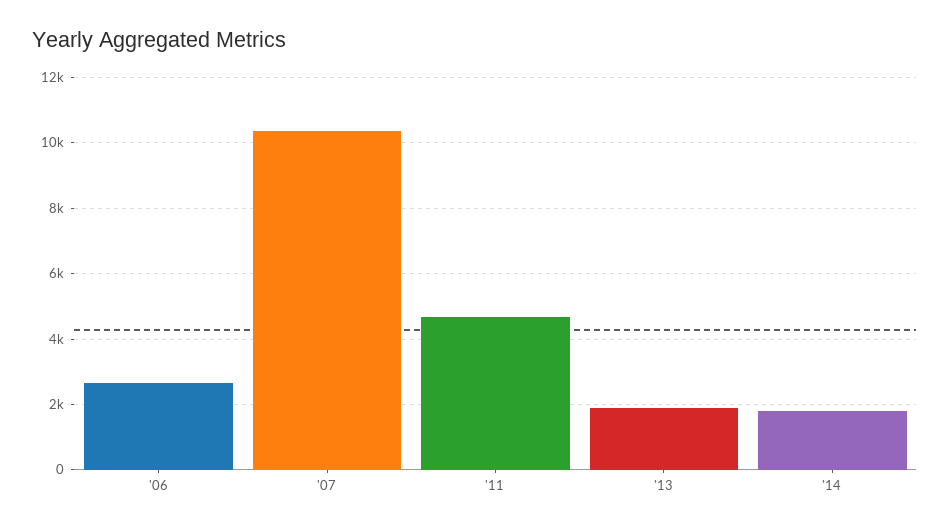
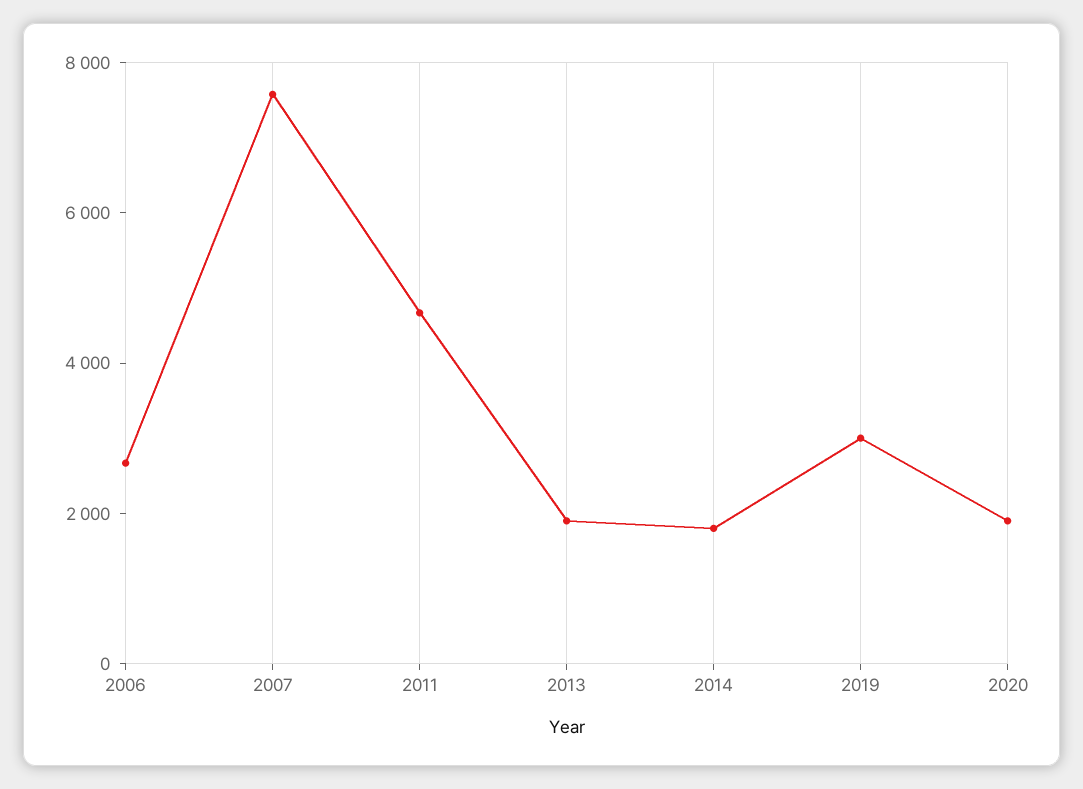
'07: 10400 -> 7500
2019: none -> 3000
2020: none -> 2000

